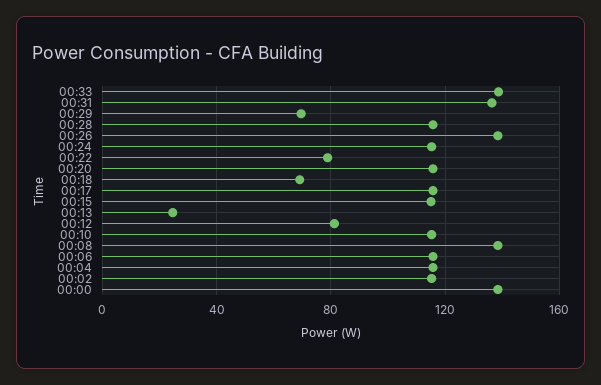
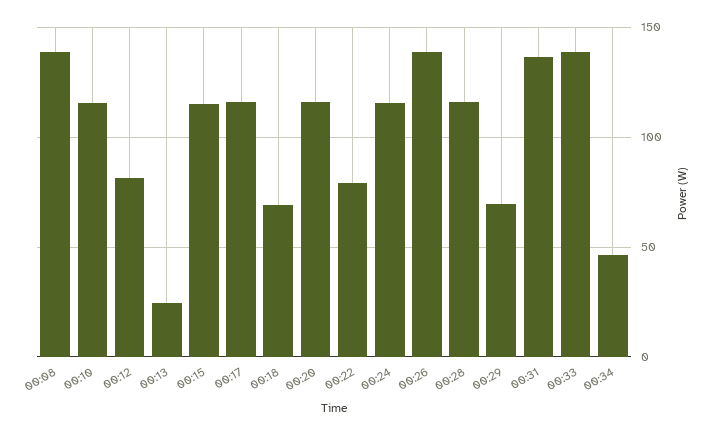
00:06: 115 -> none
00:04: 115 -> none
00:02: 115 -> none
00:00: 140 -> none
00:34: none -> 45

